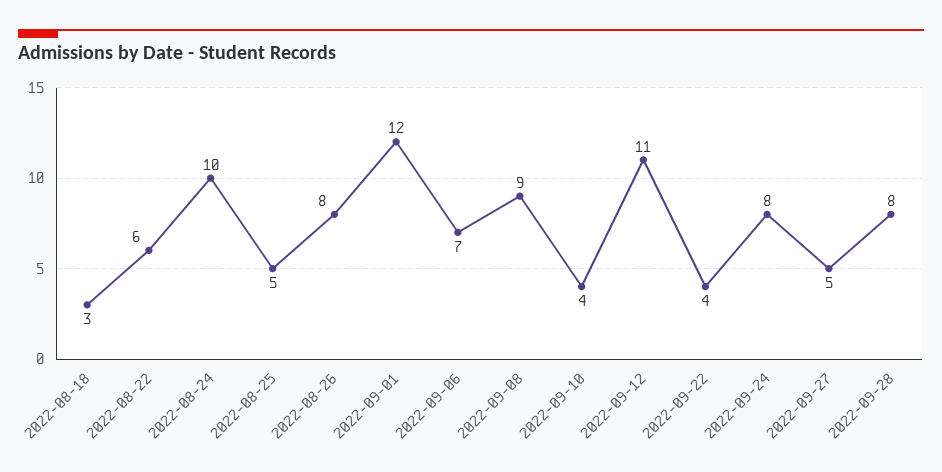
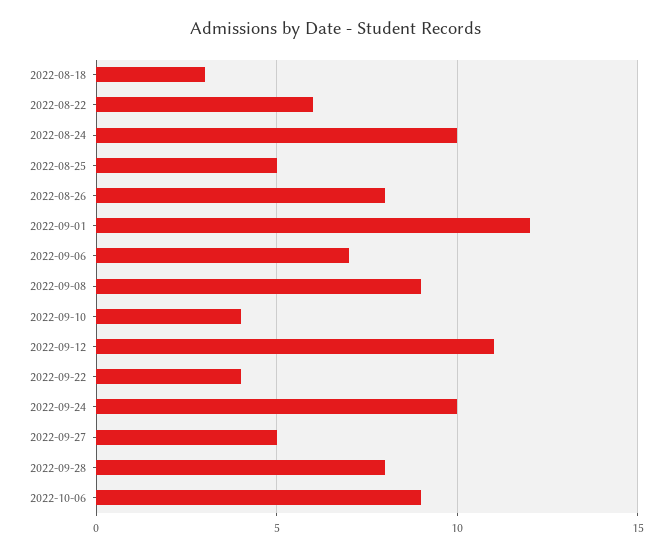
2022-09-24: 8 -> 10
2022-10-06: none -> 9

